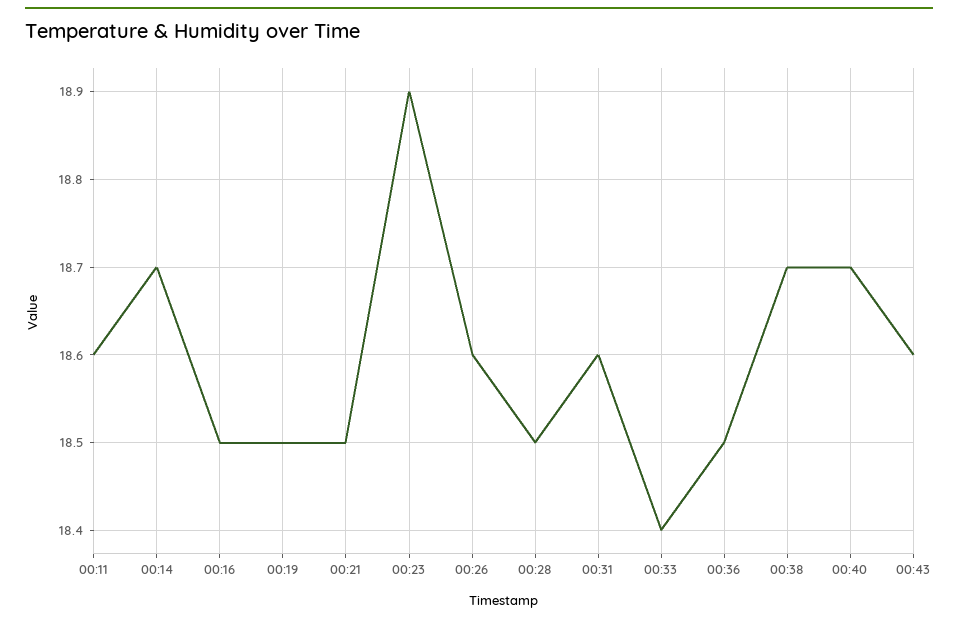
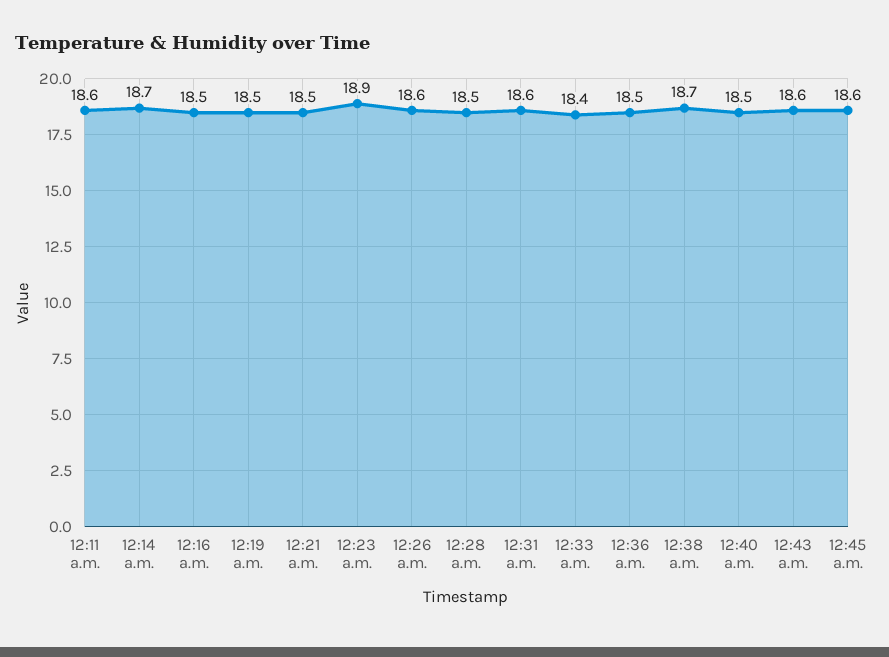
00:40: 18.7 -> 18.5
12:45 a.m.: none -> 18.6

